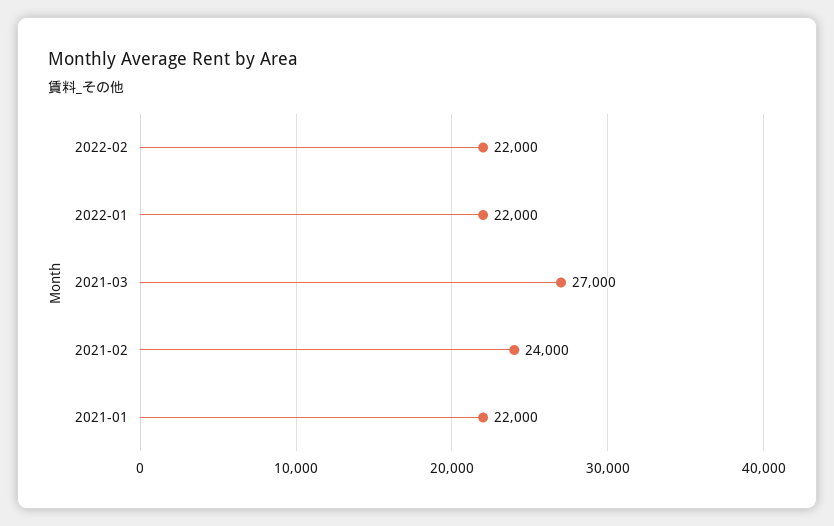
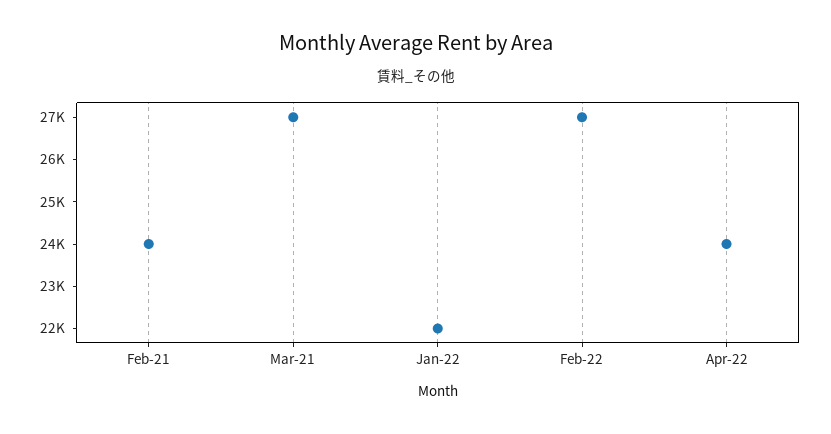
2022-02: 22000 -> 27000
2021-01: 22000 -> none
Apr-22: none -> 24000

